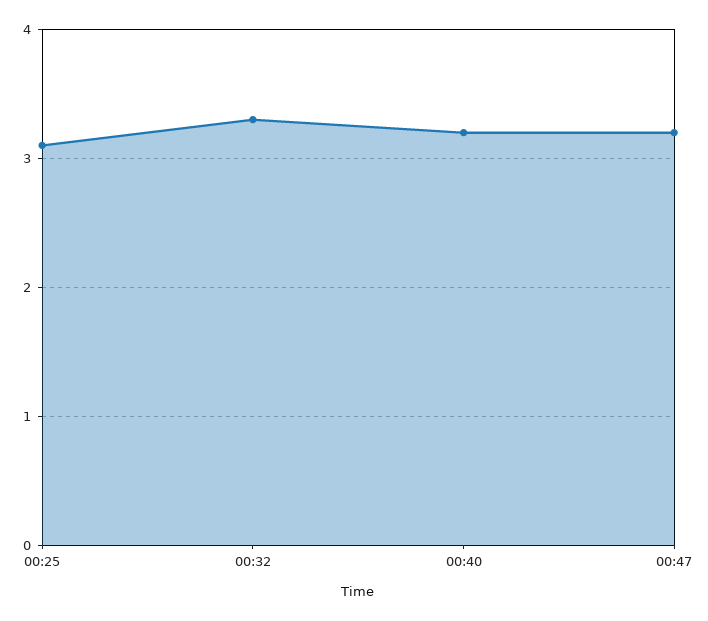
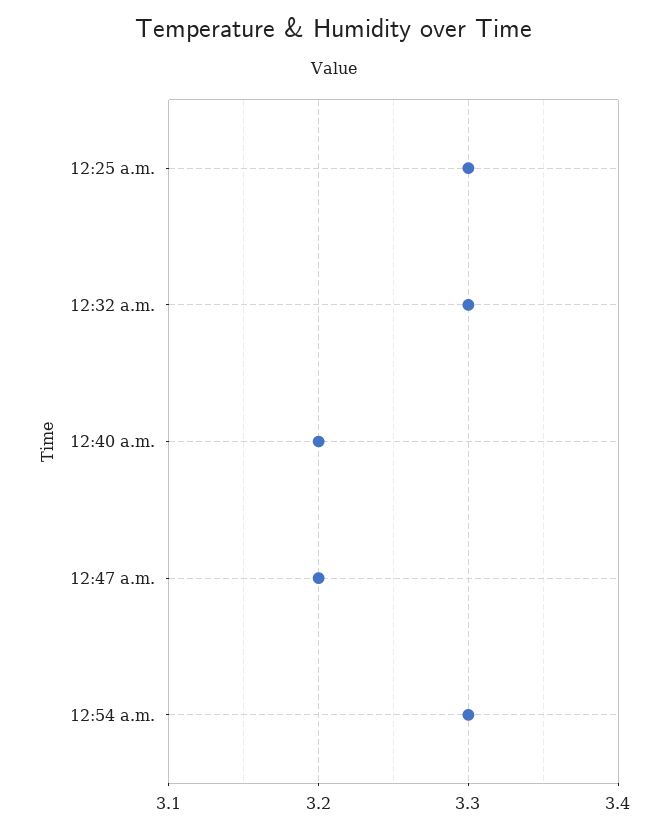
00:25: 3.1 -> 3.3
12:54 a.m.: none -> 3.3

